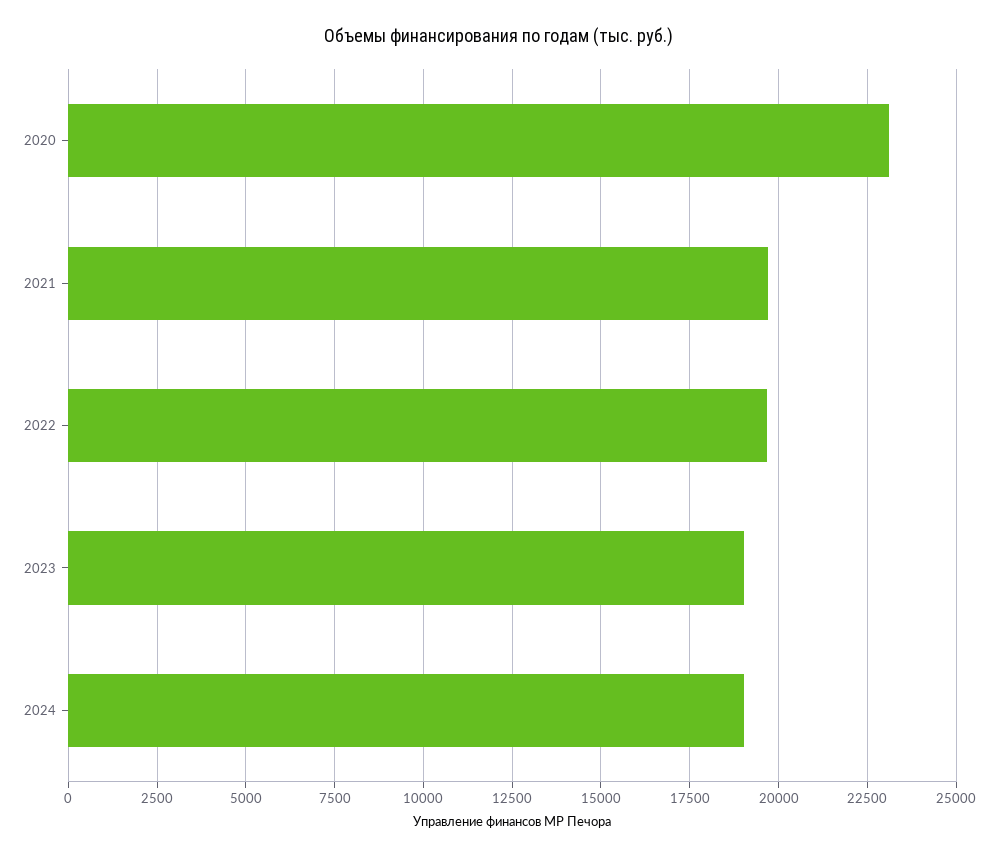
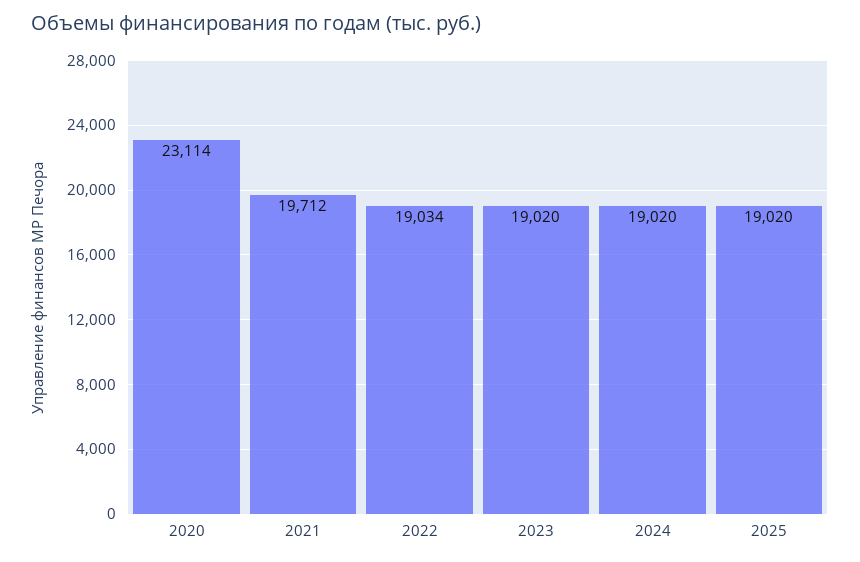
2022: 19750 -> 19034
2025: none -> 19020

